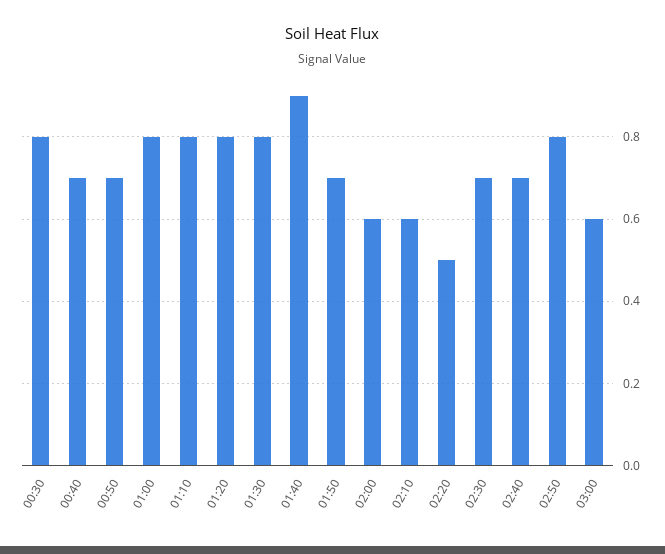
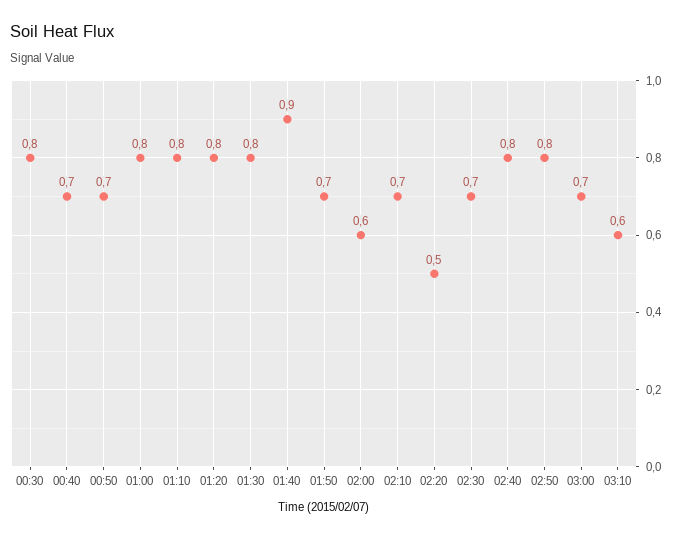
02:10: 0.6 -> 0.7
02:40: 0.7 -> 0.8
03:00: 0.6 -> 0.7
03:10: none -> 0.6

